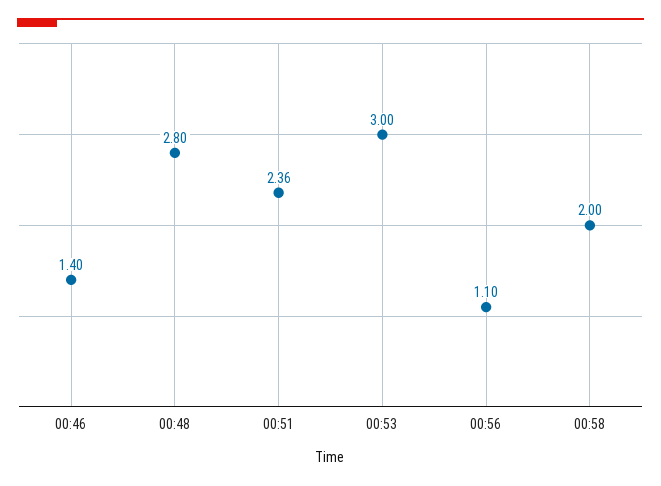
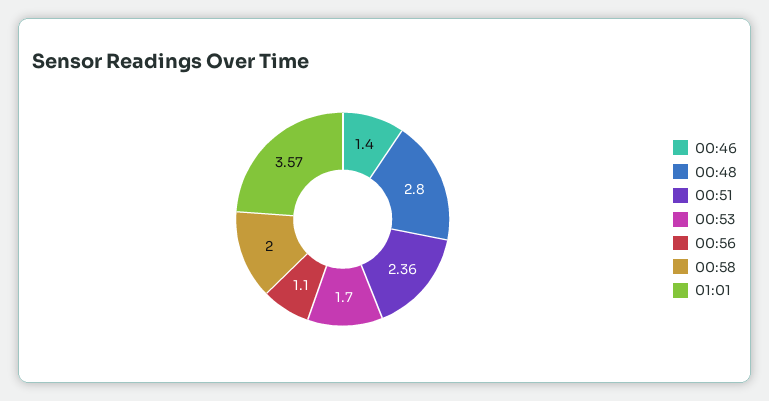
00:53: 3 -> 1.7
01:01: none -> 3.57

